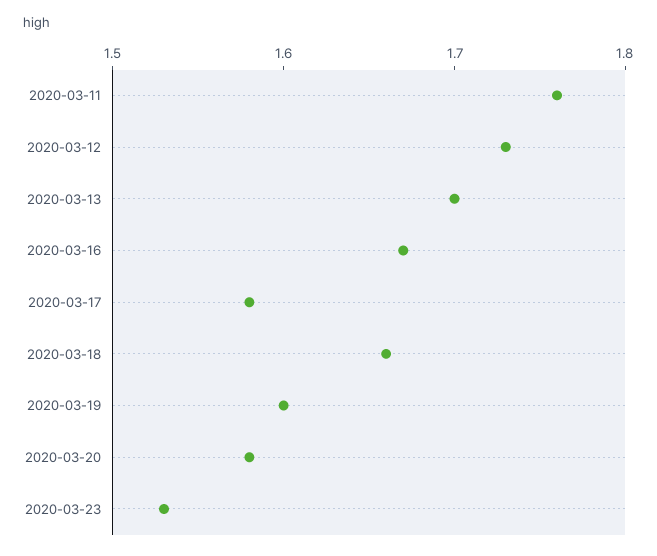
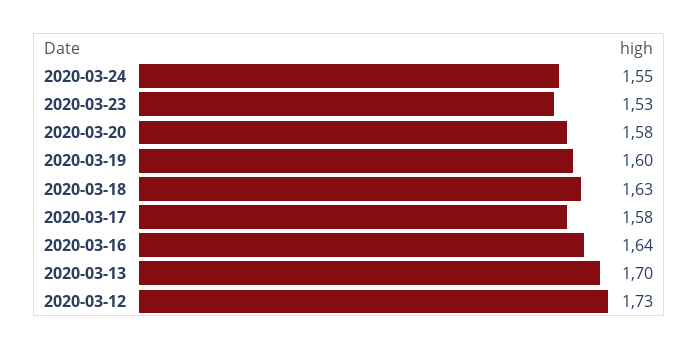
2020-03-11: 1.76 -> none
2020-03-16: 1.67 -> 1.64
2020-03-18: 1.66 -> 1.63
2020-03-24: none -> 1.55

